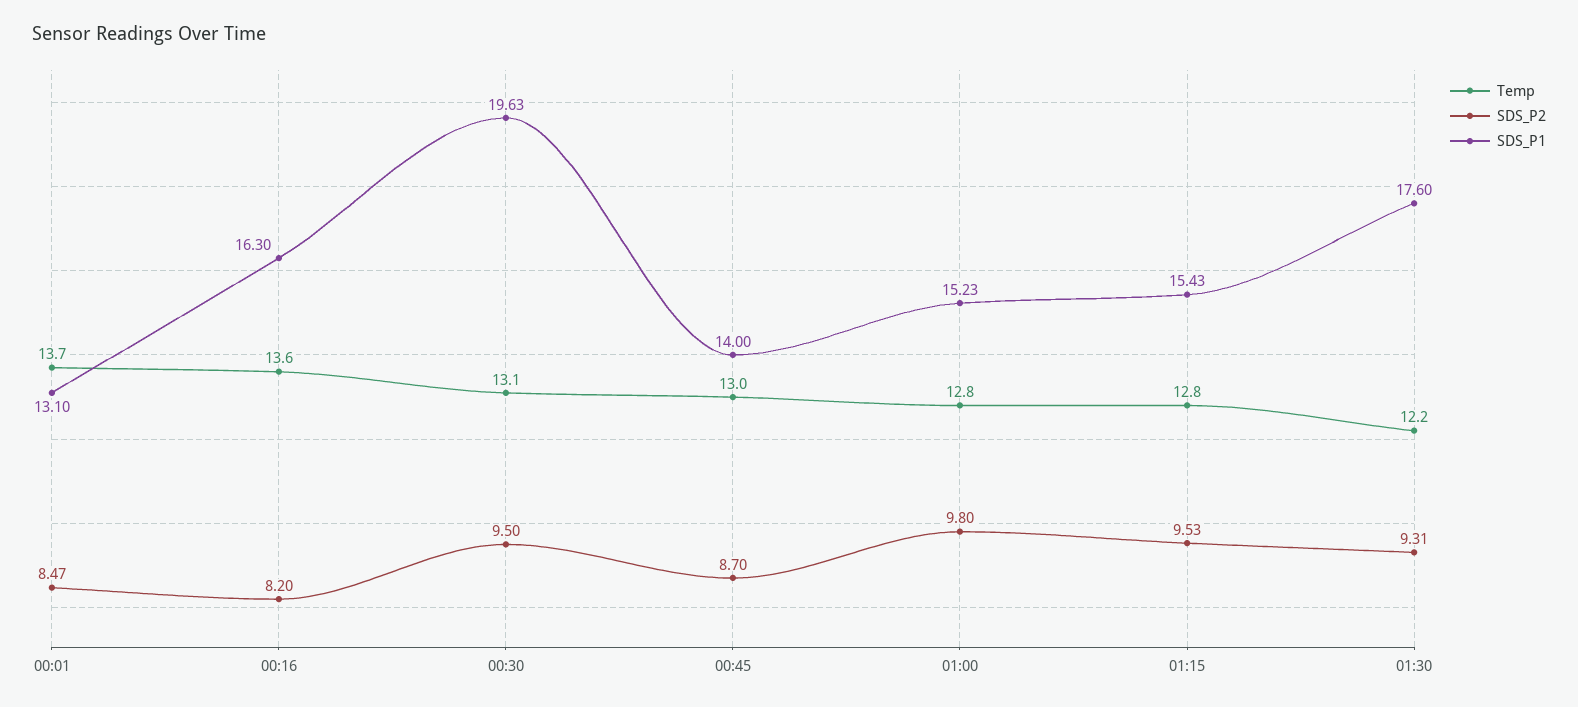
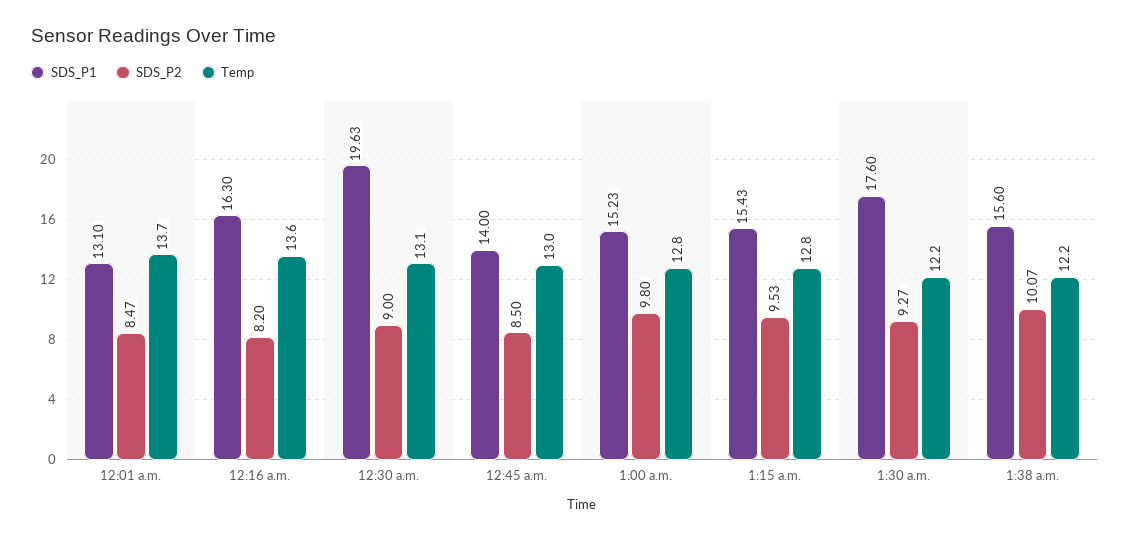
SDS_P2, 00:30: 9.5 -> 9
SDS_P2, 00:45: 8.7 -> 8.5
SDS_P2, 01:30: 9.31 -> 9.27
SDS_P1, 1:38 a.m.: none -> 15.6
SDS_P2, 1:38 a.m.: none -> 10.07
Temp, 1:38 a.m.: none -> 12.2

